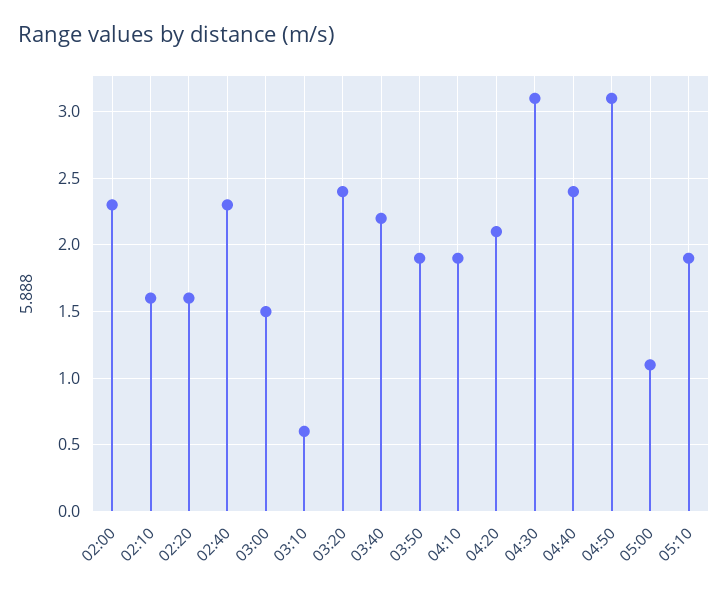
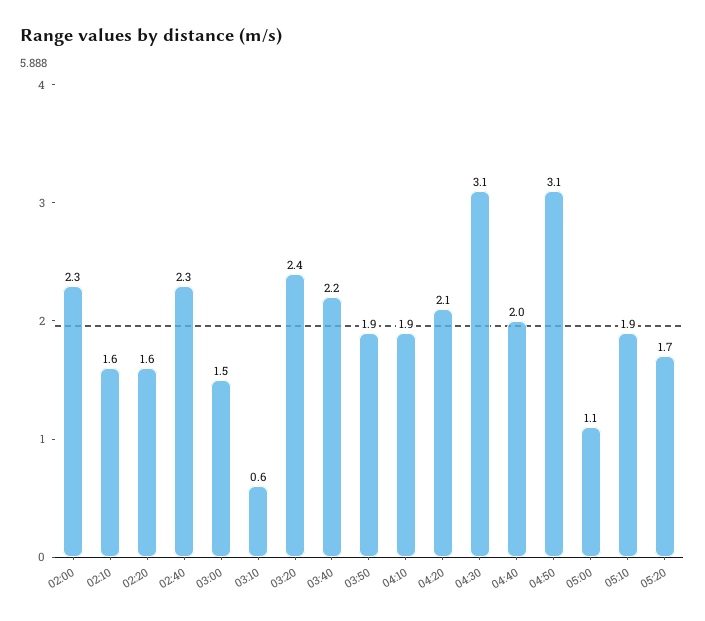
04:40: 2.4 -> 2
05:20: none -> 1.7

